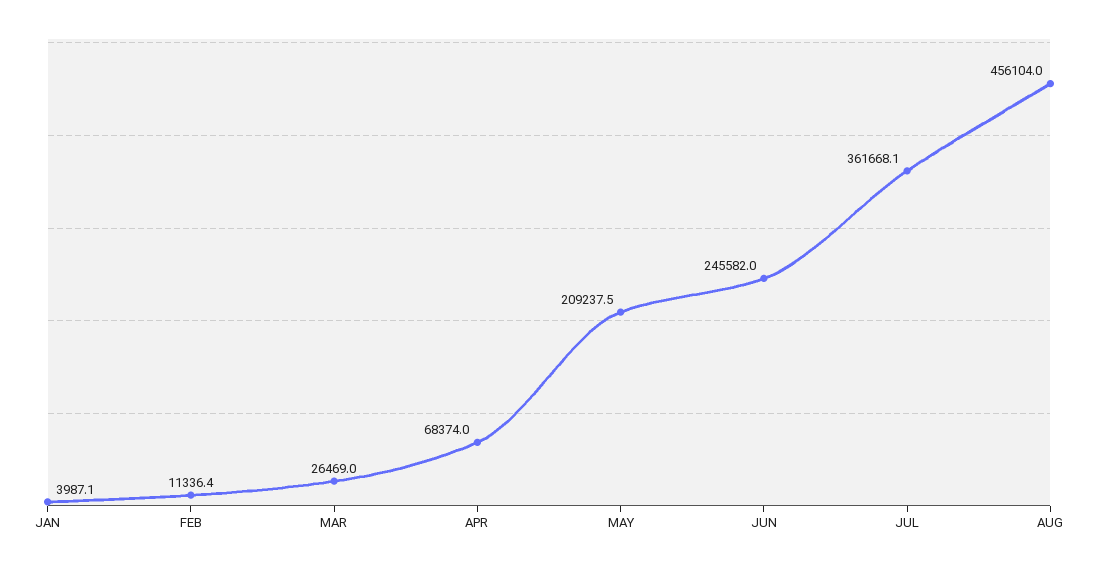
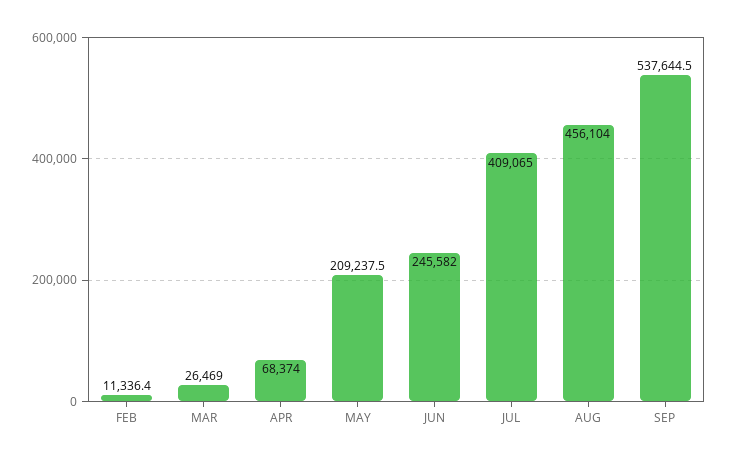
JAN: 3987.1 -> none
JUL: 361668.1 -> 409065
SEP: none -> 537644.5

